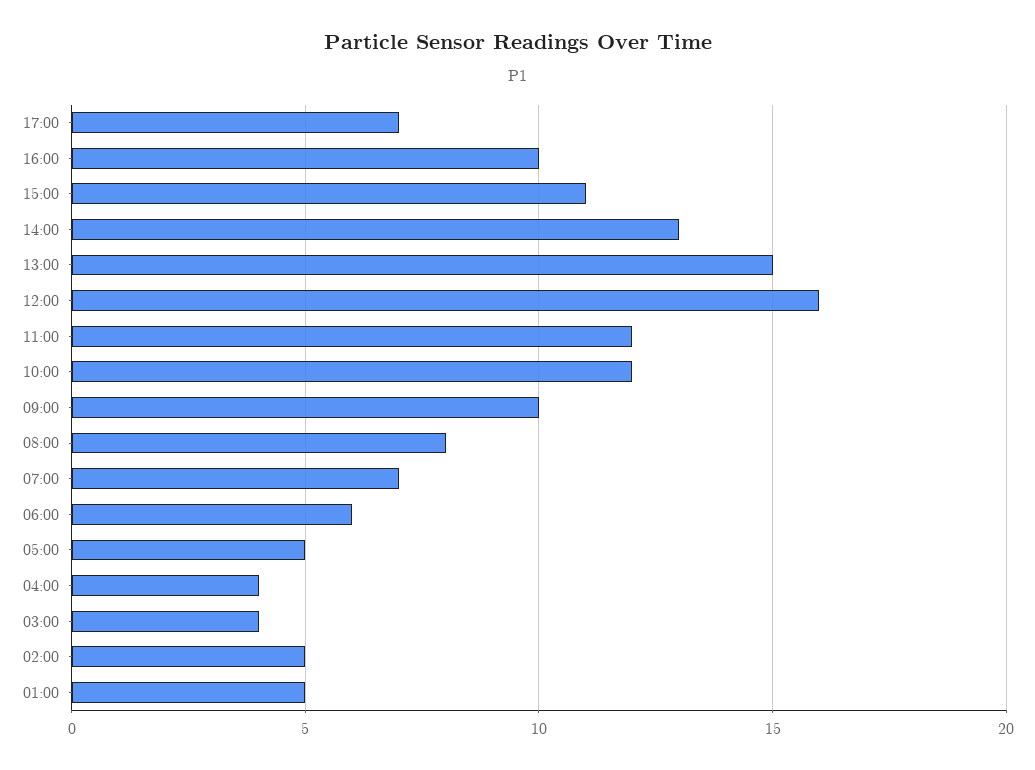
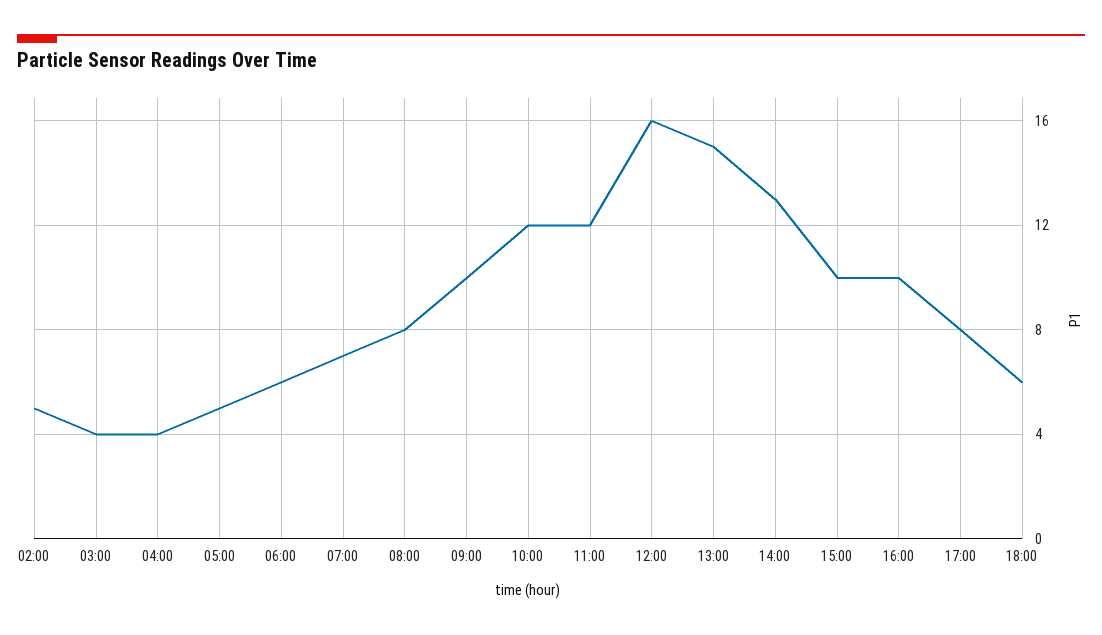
17:00: 7 -> 8
15:00: 11 -> 10
01:00: 5 -> none
18:00: none -> 6

